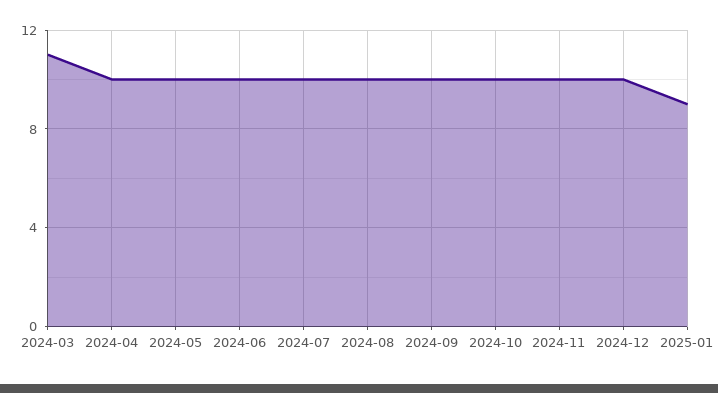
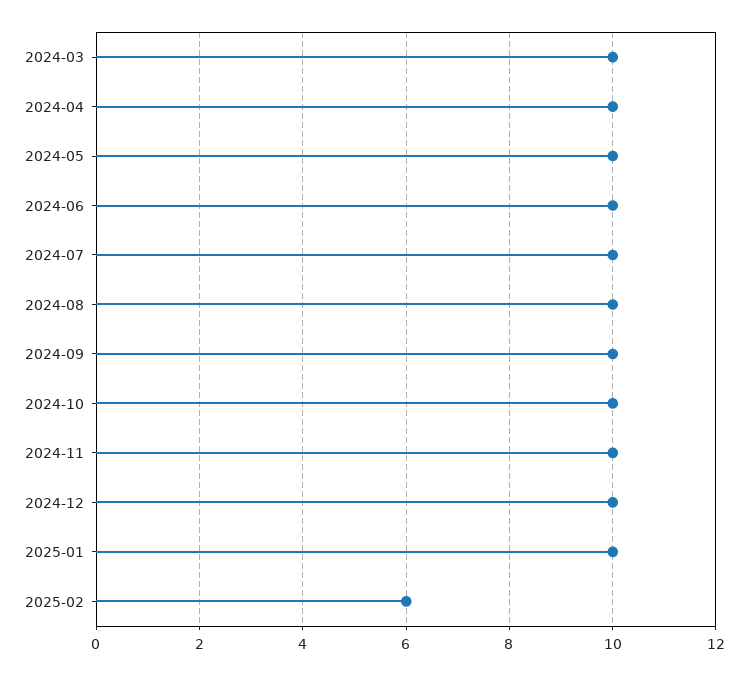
2024-03: 11 -> 10
2025-01: 9 -> 10
2025-02: none -> 6

